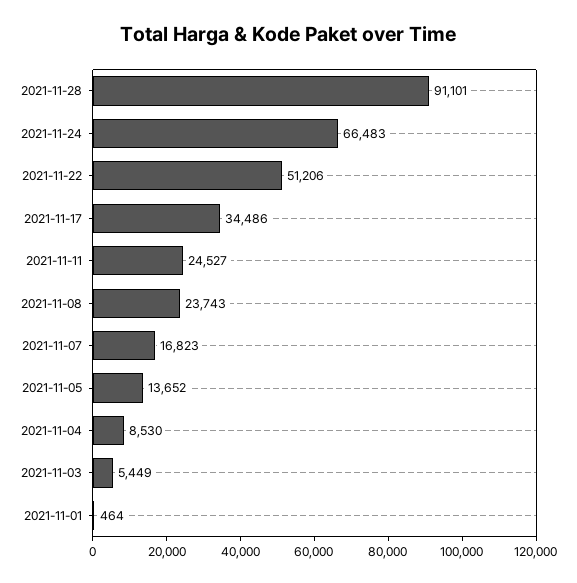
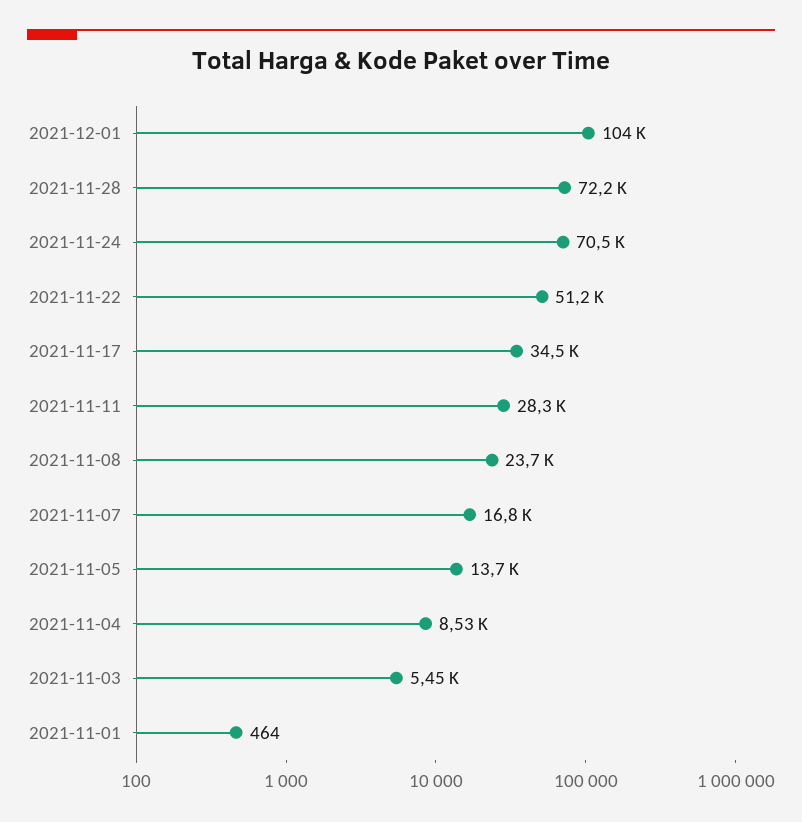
2021-11-28: 91101 -> 72200
2021-11-24: 66483 -> 70500
2021-11-11: 24527 -> 28300
2021-12-01: none -> 104000

